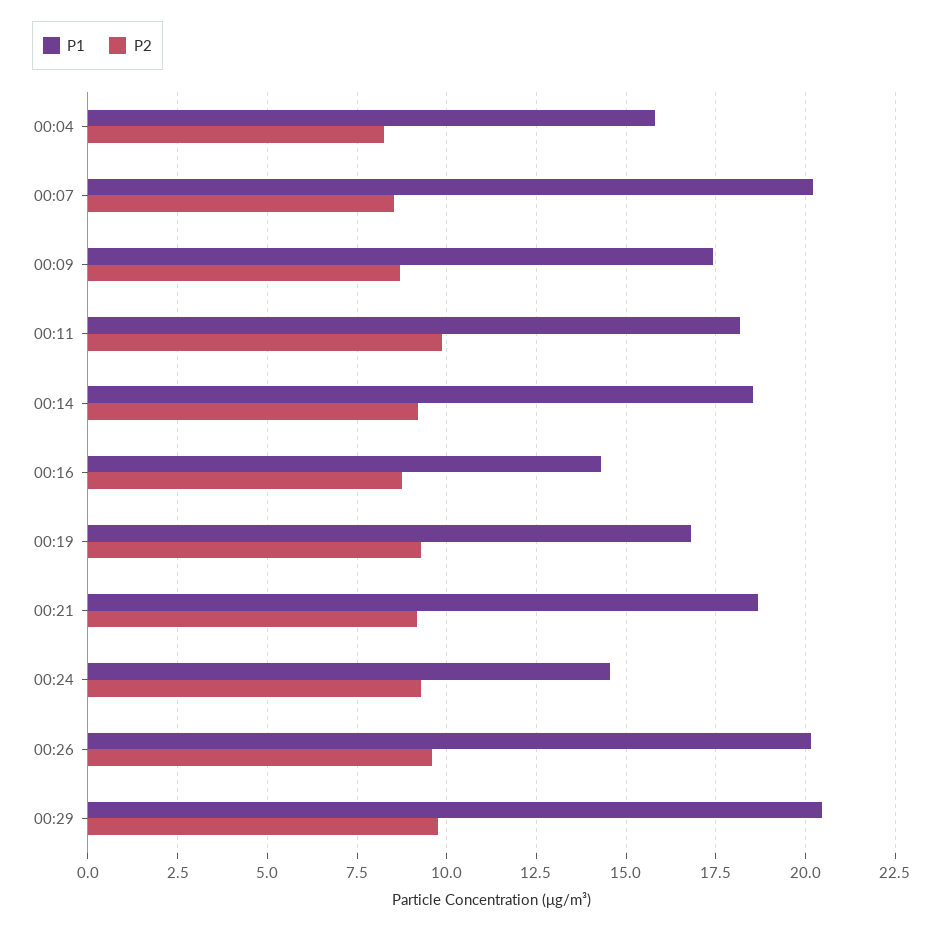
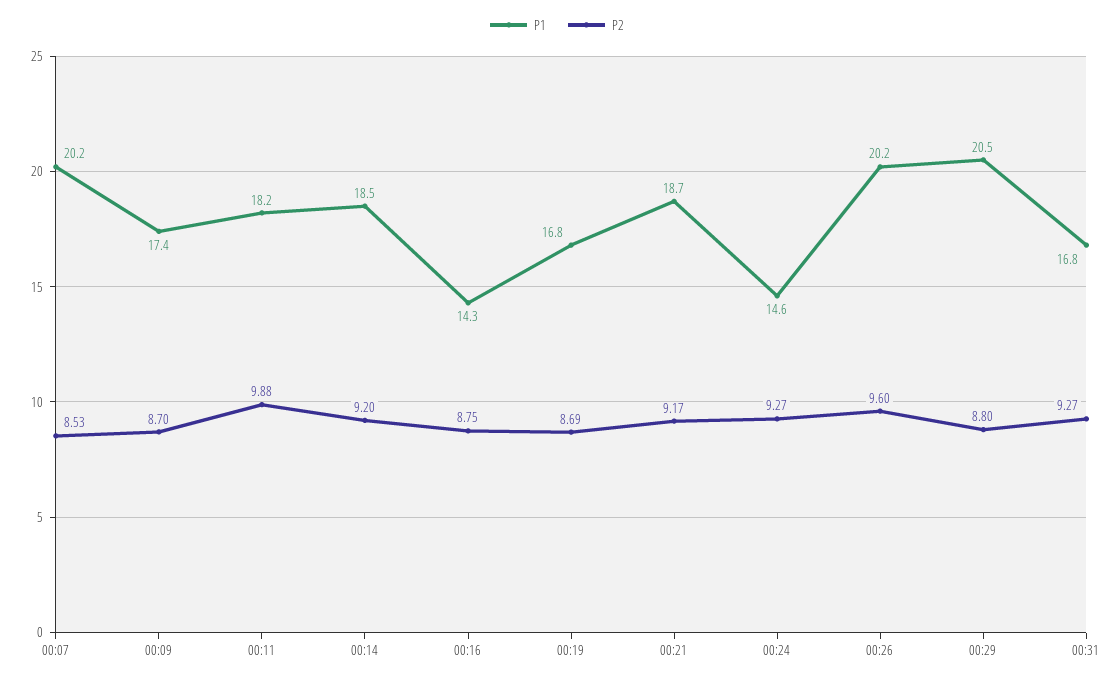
P1, 00:04: 15.75 -> none
P2, 00:04: 8.25 -> none
P2, 00:19: 9.25 -> 8.69
P2, 00:29: 9.75 -> 8.8
P1, 00:31: none -> 16.8
P2, 00:31: none -> 9.27

